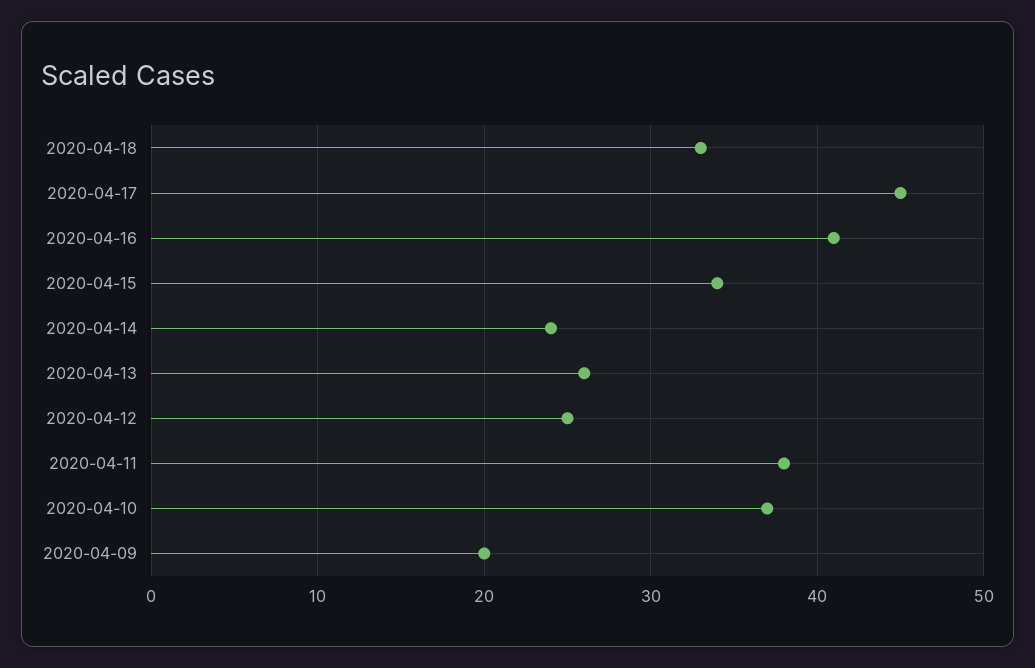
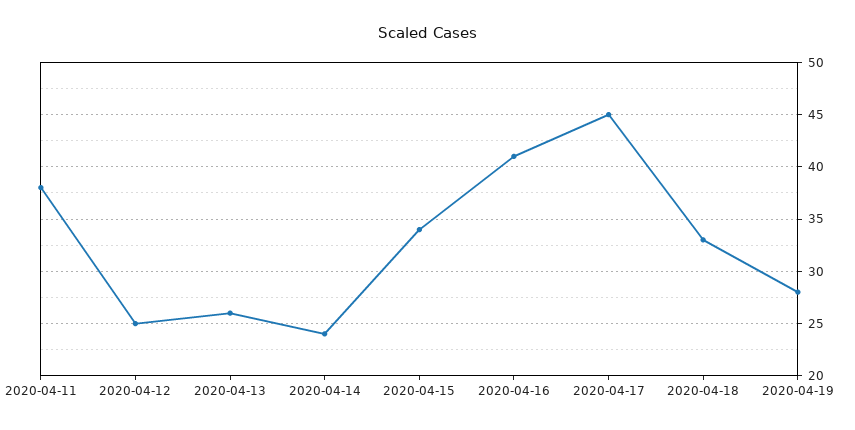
2020-04-10: 37 -> none
2020-04-09: 20 -> none
2020-04-19: none -> 28

